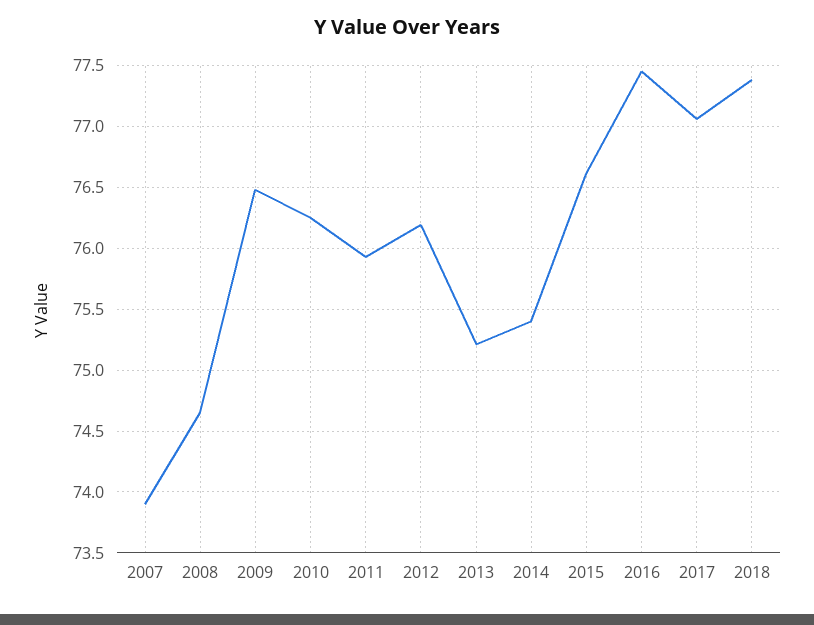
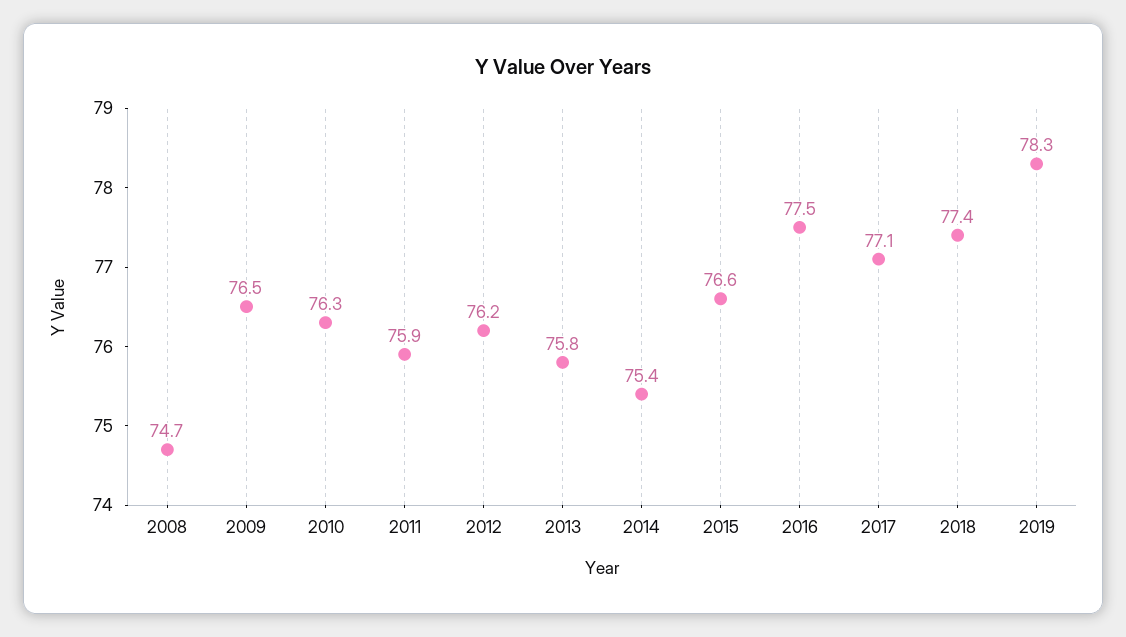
2007: 73.9 -> none
2013: 75.2 -> 75.8
2019: none -> 78.3

